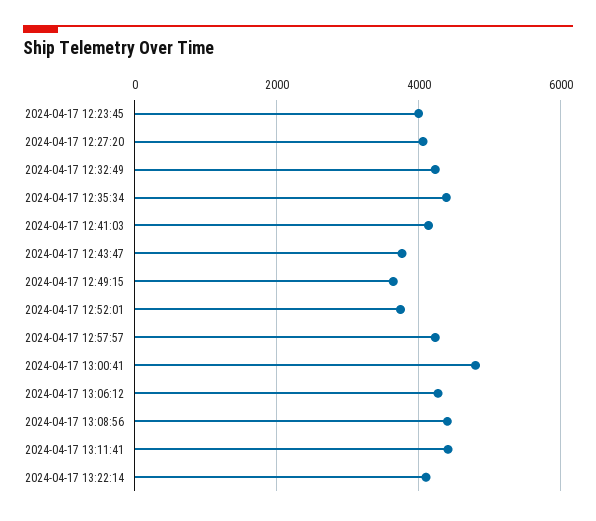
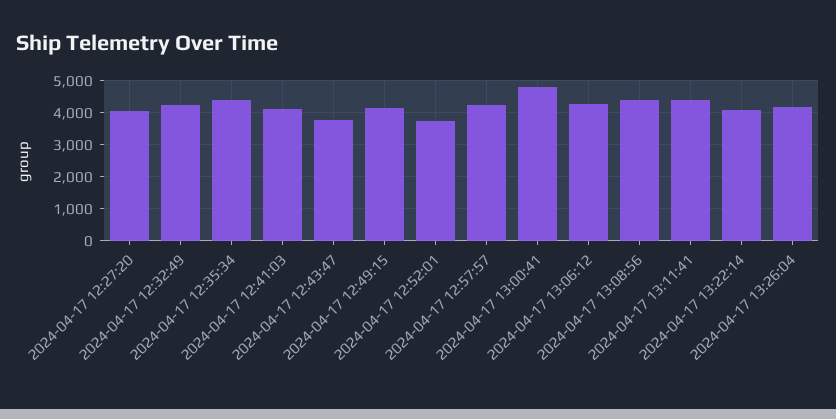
2024-04-17 12:23:45: 4000 -> none
2024-04-17 12:49:15: 3600 -> 4200
2024-04-17 13:26:04: none -> 4200

